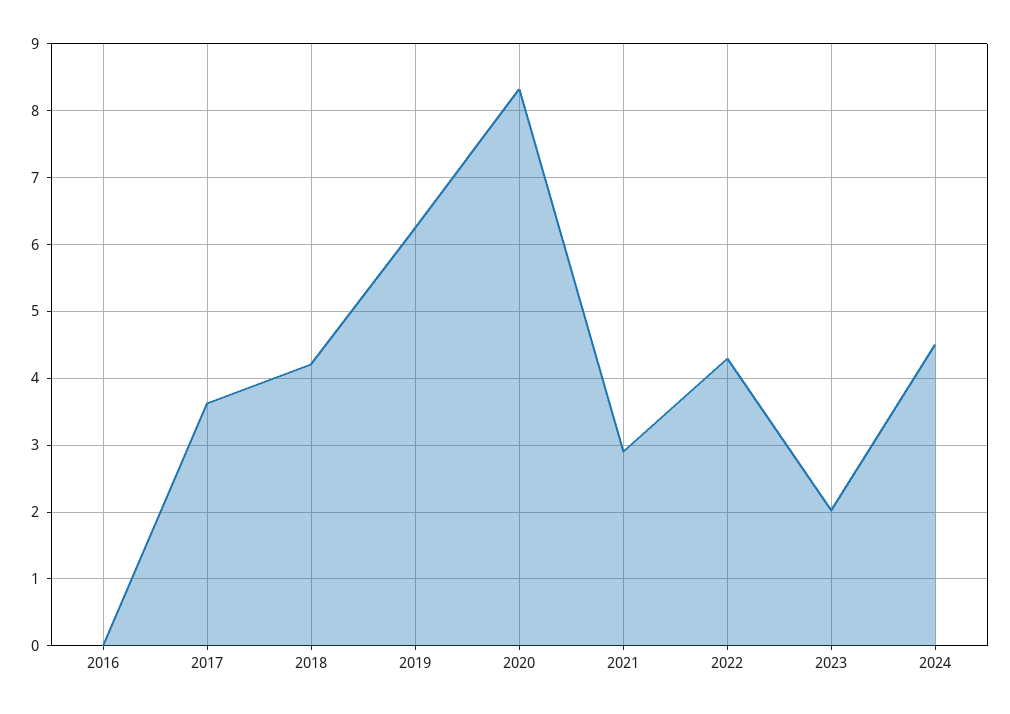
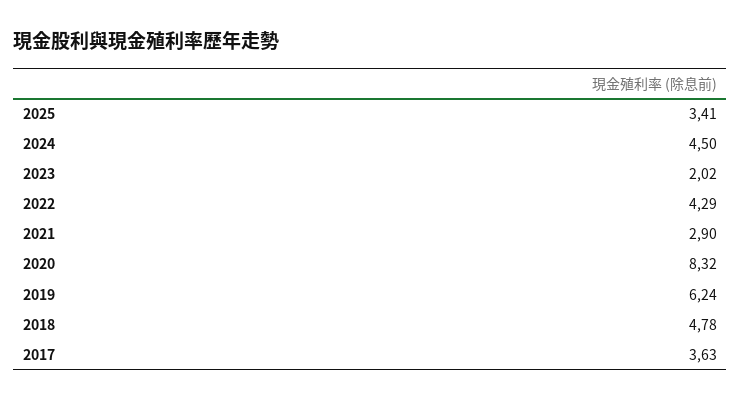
2016: 0 -> none
2018: 4.2 -> 4.78
2025: none -> 3.41

